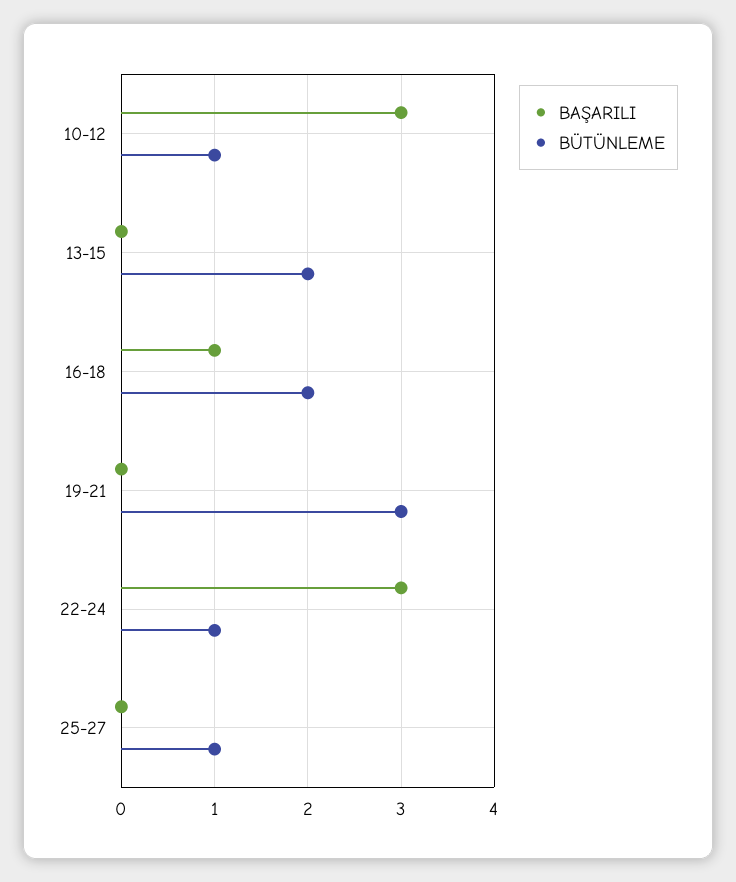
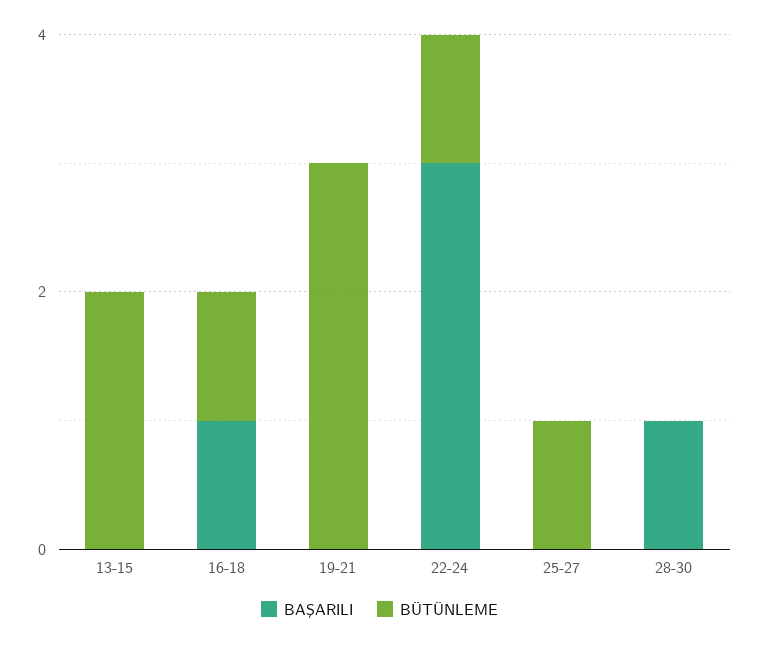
BAŞARILI, 10-12: 3 -> none
BÜTÜNLEME, 10-12: 1 -> none
BÜTÜNLEME, 16-18: 2 -> 1
BAŞARILI, 28-30: none -> 1
BÜTÜNLEME, 28-30: none -> 0

